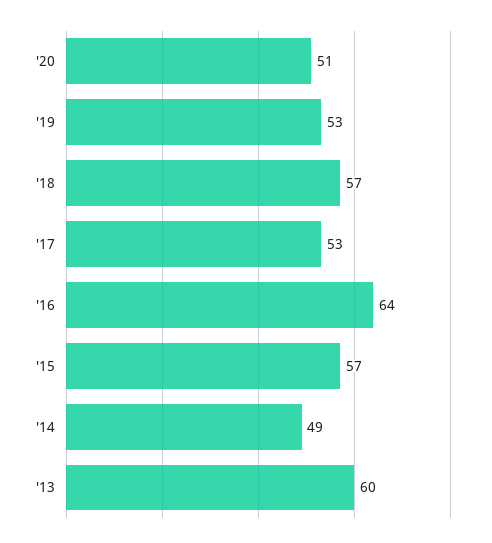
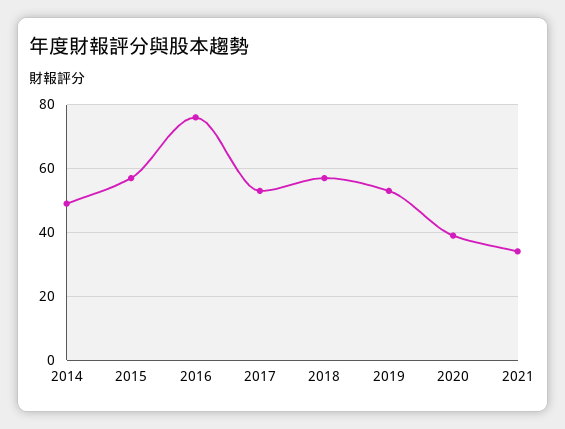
'20: 51 -> 40
'16: 64 -> 75
'13: 60 -> none
2021: none -> 35

